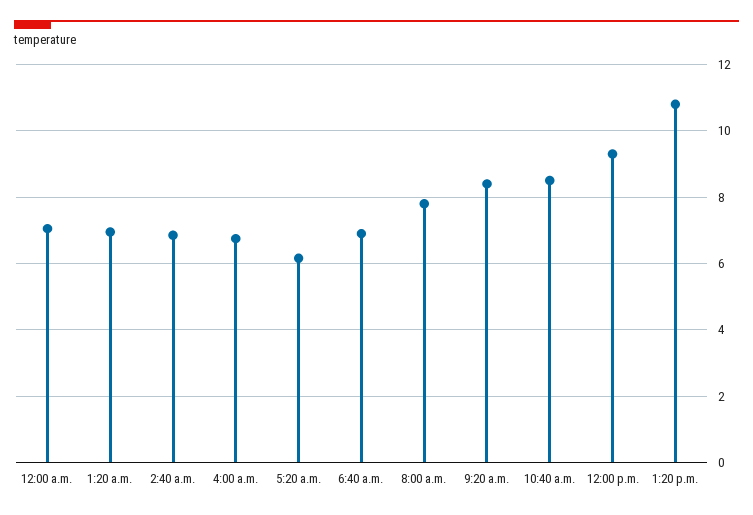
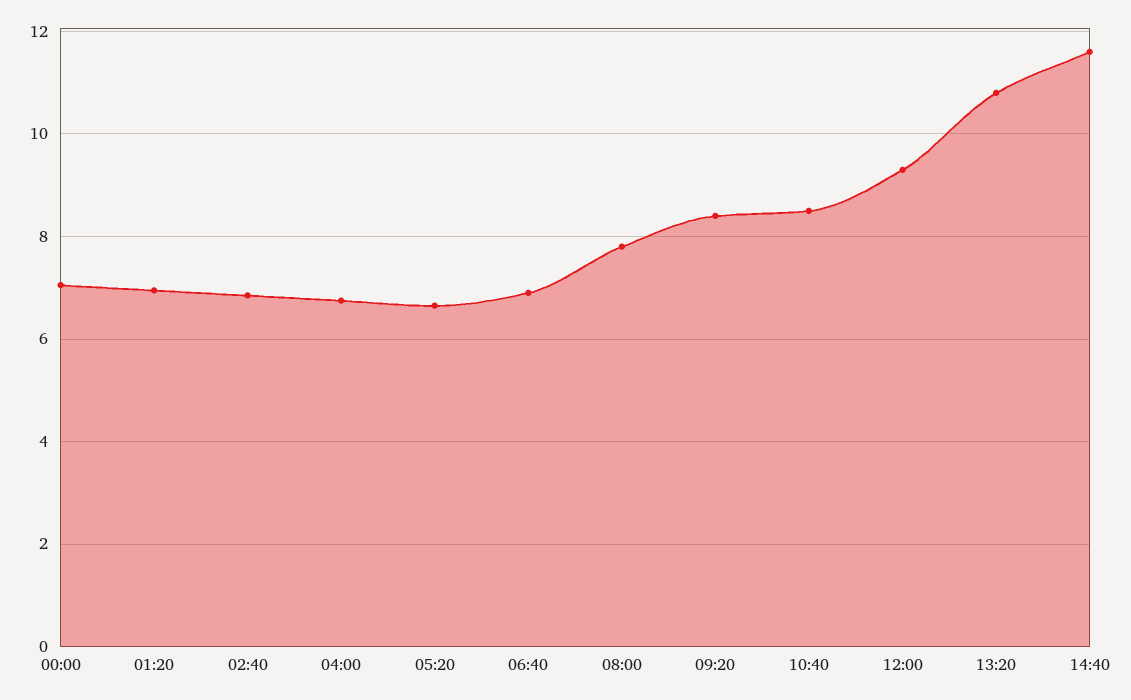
5:20 a.m.: 6.2 -> 6.6
14:40: none -> 11.6

